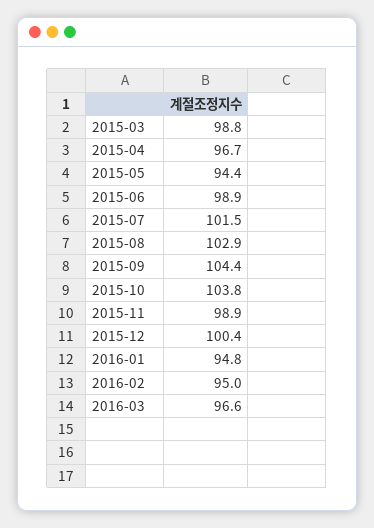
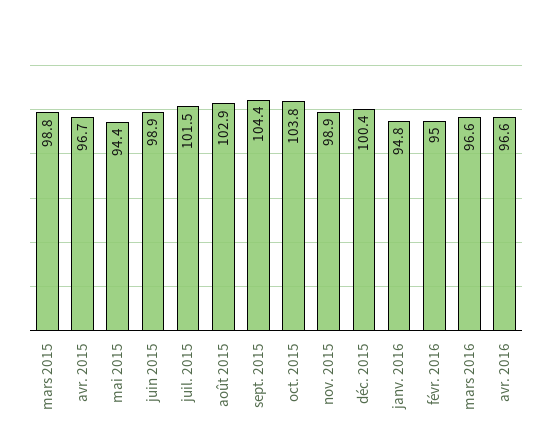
avr. 2016: none -> 96.6

